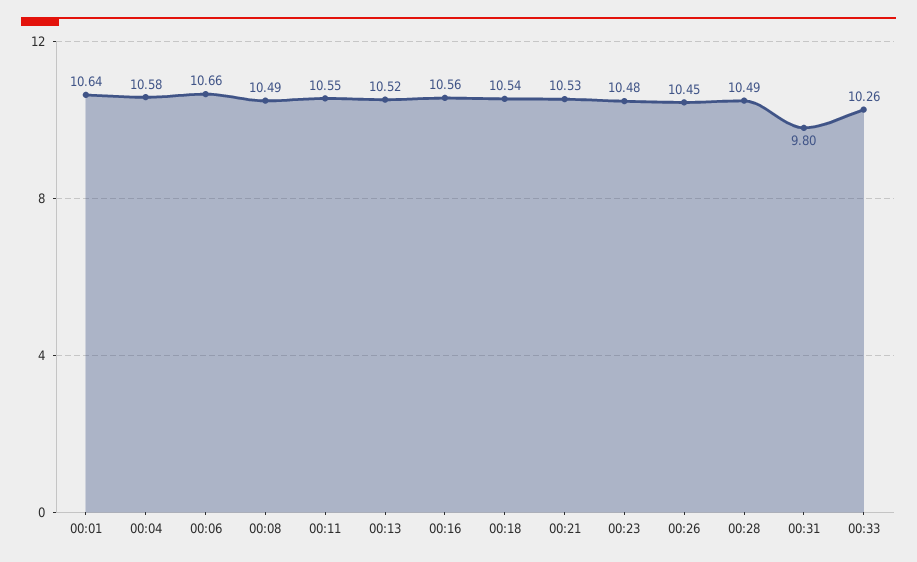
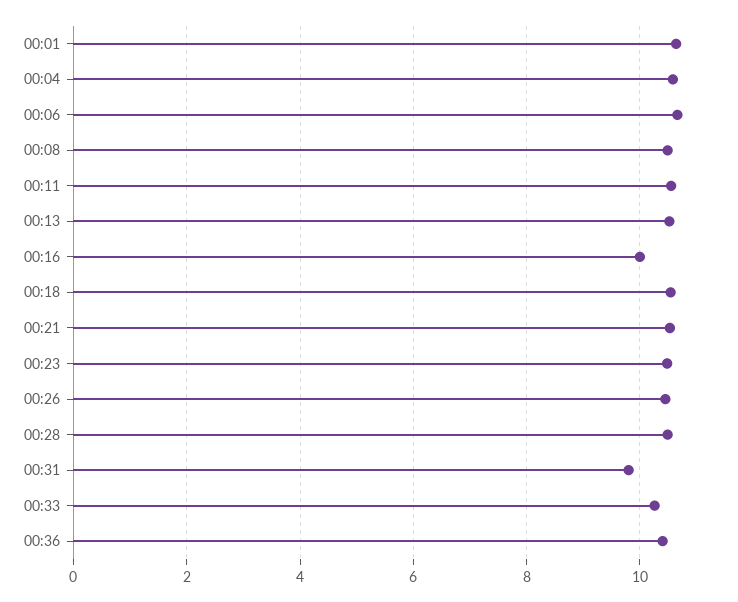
00:16: 10.56 -> 10
00:36: none -> 10.4

